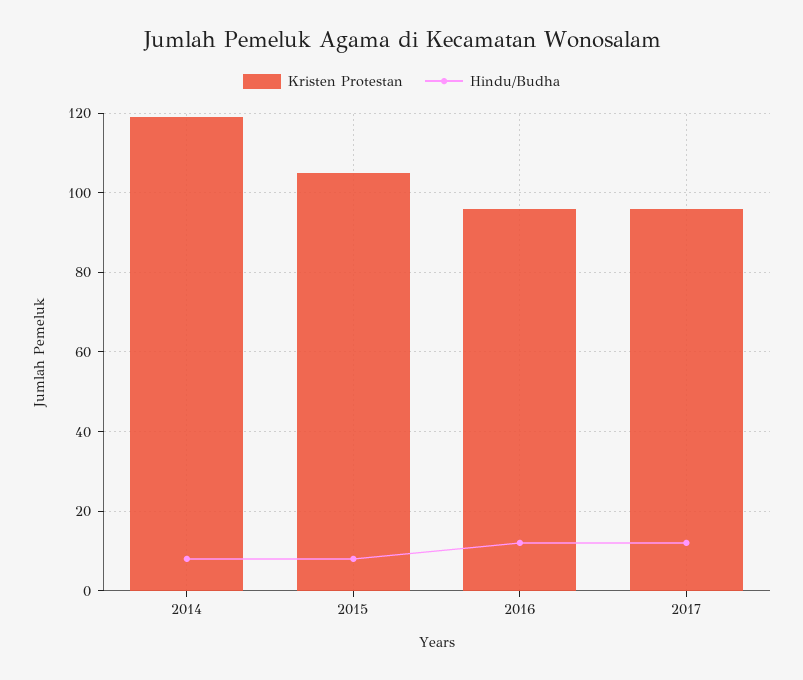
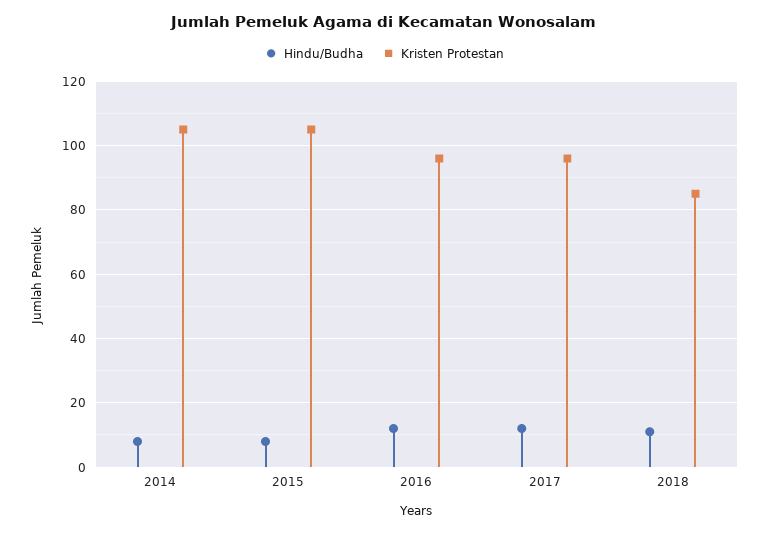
Kristen Protestan, 2014: 120 -> 105
Hindu/Budha, 2018: none -> 10
Kristen Protestan, 2018: none -> 85

